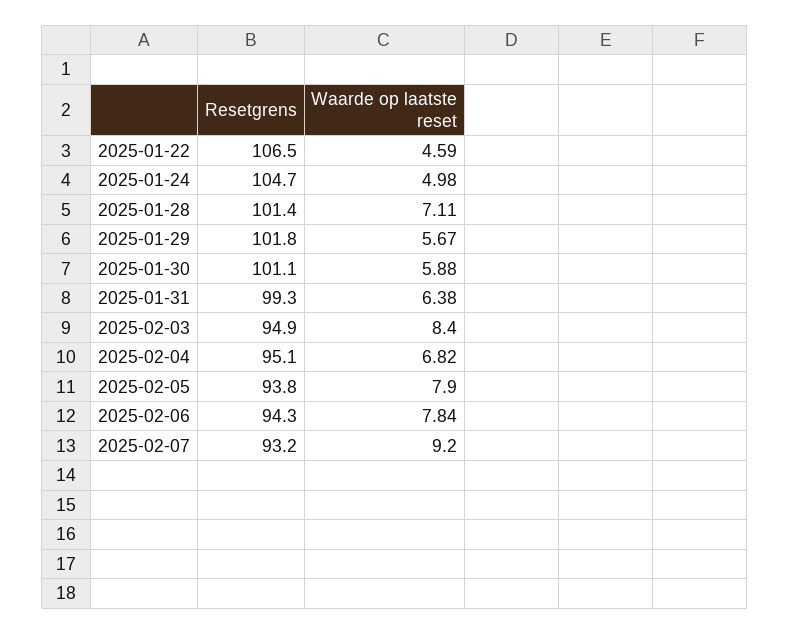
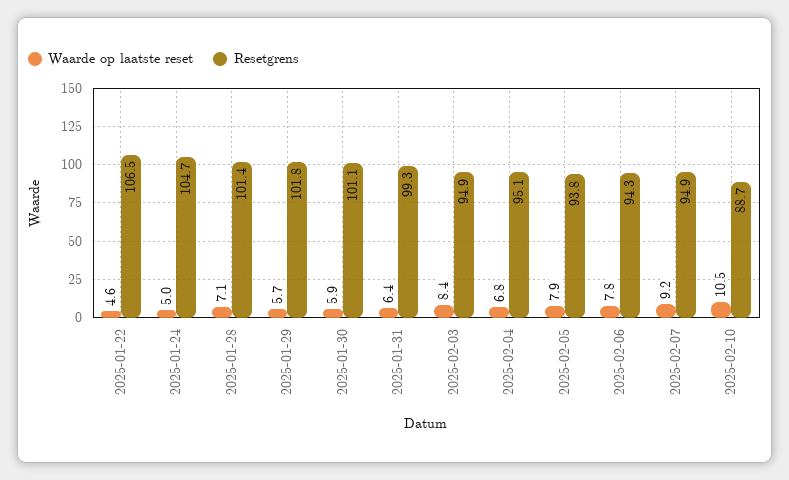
Resetgrens, 2025-02-07: 93.2 -> 94.9
Waarde op laatste reset, 2025-02-10: none -> 10.5
Resetgrens, 2025-02-10: none -> 88.7

